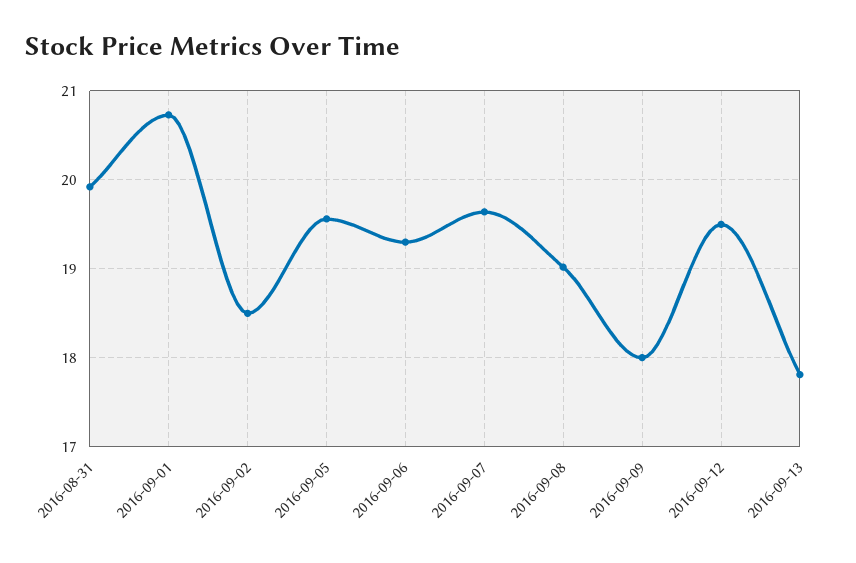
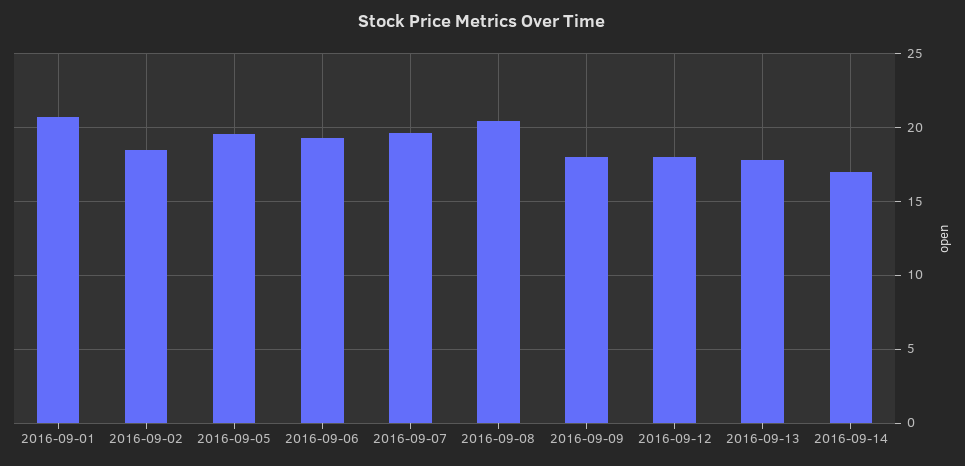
2016-08-31: 19.9 -> none
2016-09-08: 19 -> 20.5
2016-09-12: 19.5 -> 18
2016-09-14: none -> 17

